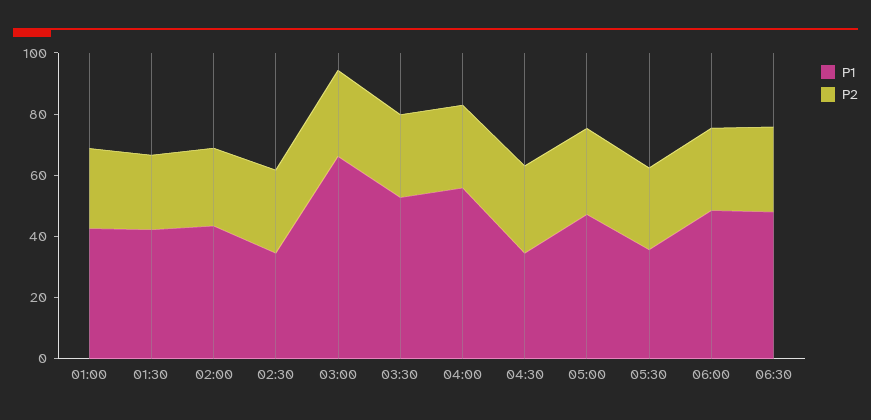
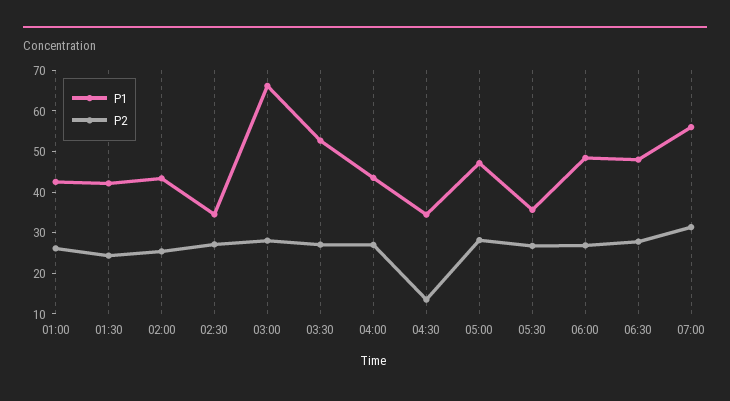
P1, 04:00: 55 -> 44
P2, 04:30: 30 -> 14
P1, 07:00: none -> 56
P2, 07:00: none -> 32

